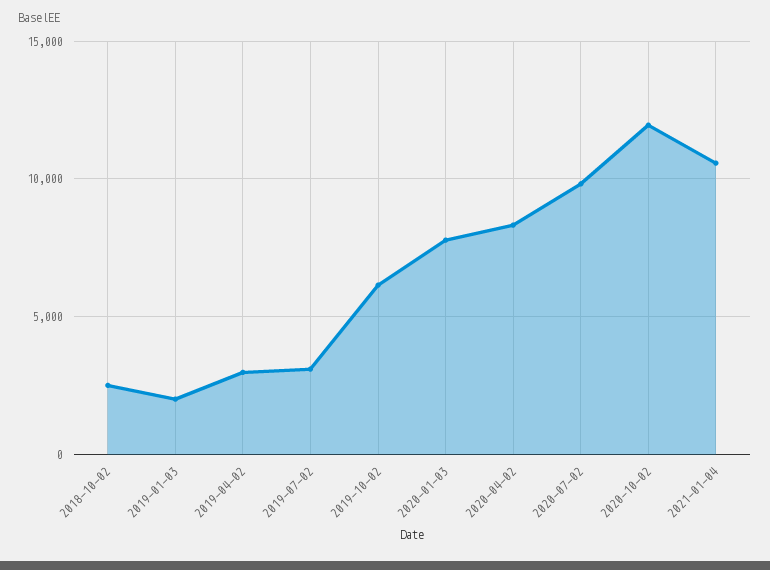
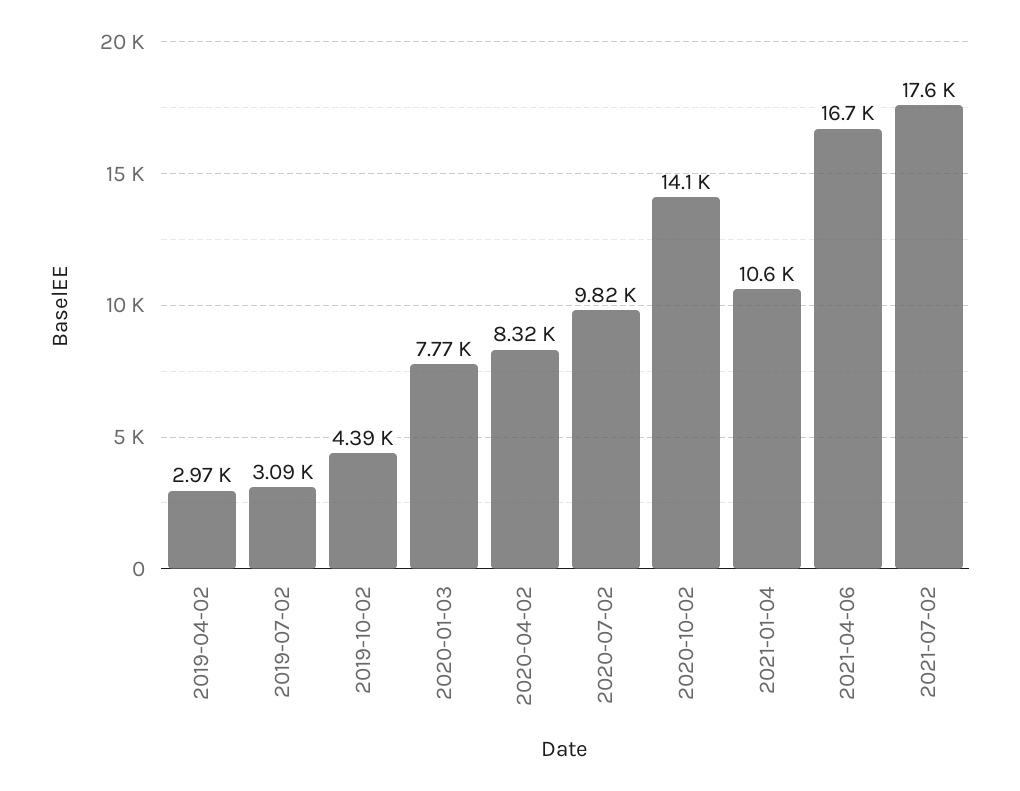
2018-10-02: 2500 -> none
2019-01-03: 2000 -> none
2019-10-02: 6000 -> 4390
2020-10-02: 12000 -> 14100
2021-04-06: none -> 16700
2021-07-02: none -> 17600

